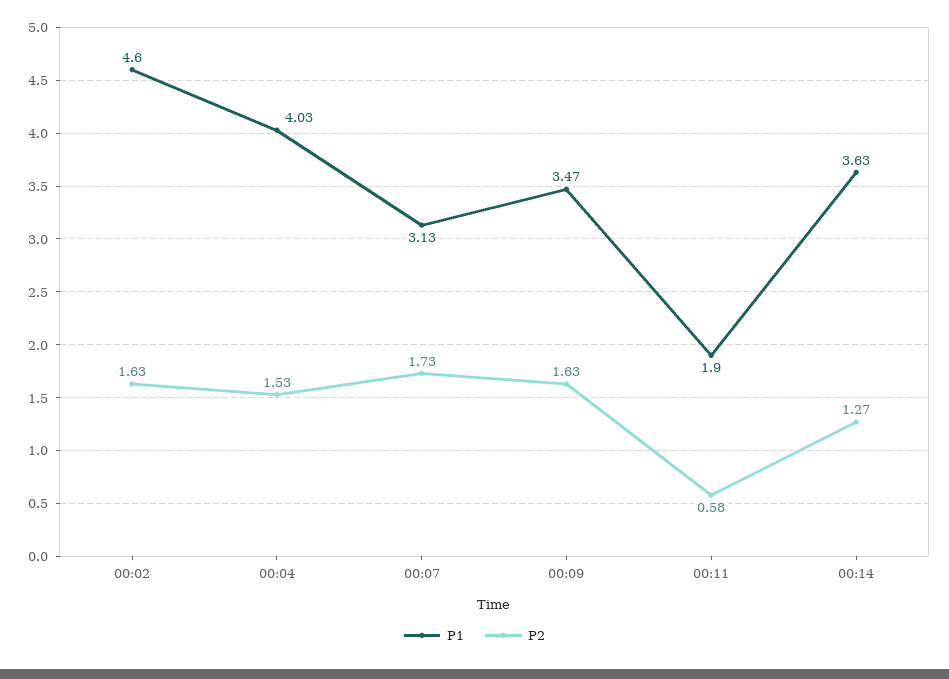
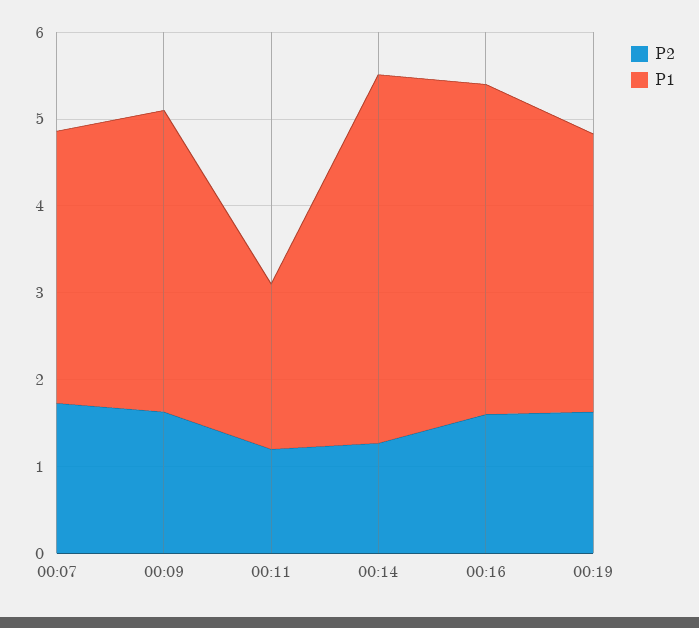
P1, 00:02: 4.6 -> none
P2, 00:02: 1.63 -> none
P1, 00:04: 4.03 -> none
P2, 00:04: 1.53 -> none
P2, 00:11: 0.58 -> 1.2
P1, 00:14: 3.63 -> 4.2
P2, 00:16: none -> 1.6
P1, 00:16: none -> 3.8
P2, 00:19: none -> 1.6
P1, 00:19: none -> 3.2

